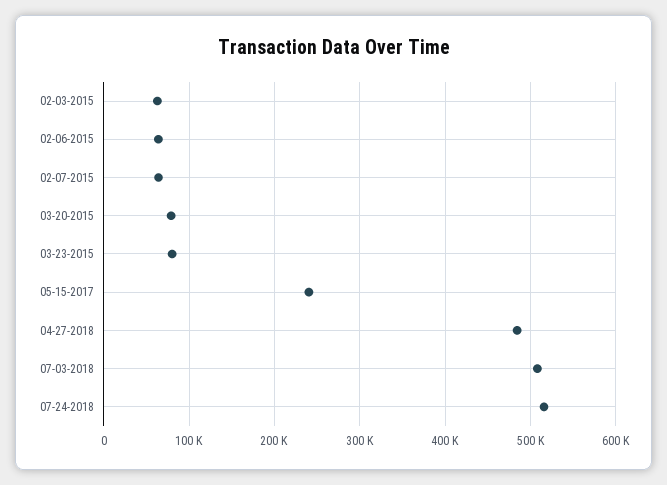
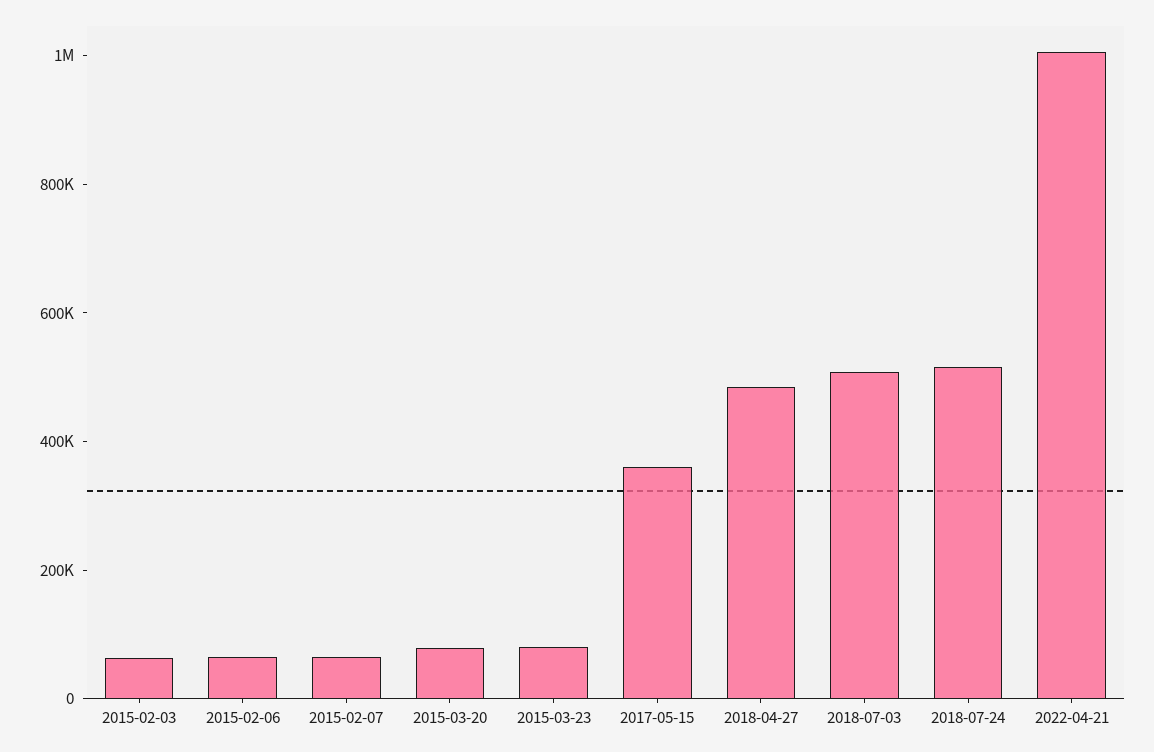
05-15-2017: 240000 -> 350000
2022-04-21: none -> 1000000

